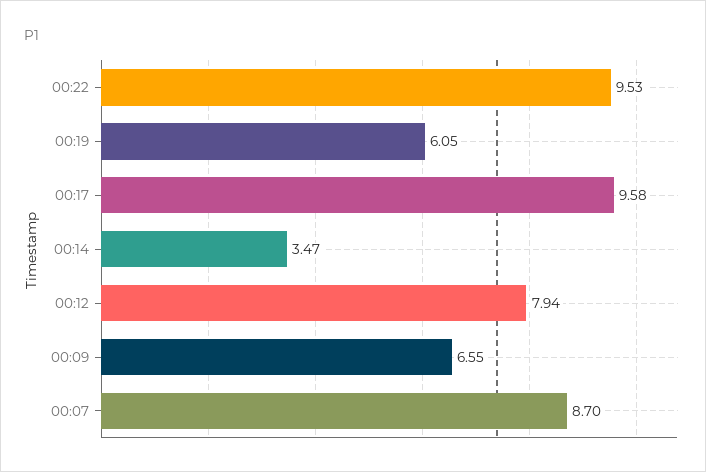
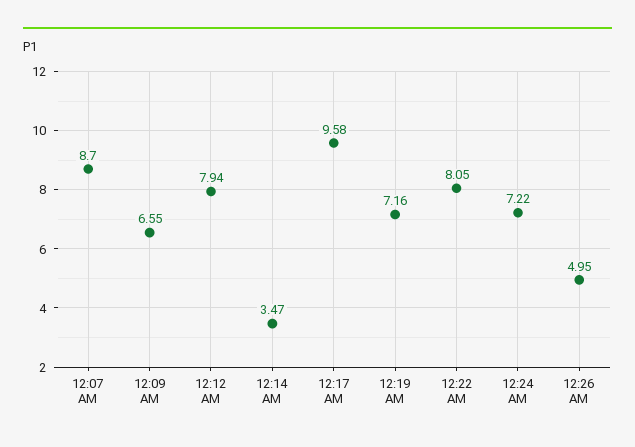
00:22: 9.53 -> 8.05
00:19: 6.05 -> 7.16
12:24 AM: none -> 7.22
12:26 AM: none -> 4.95

